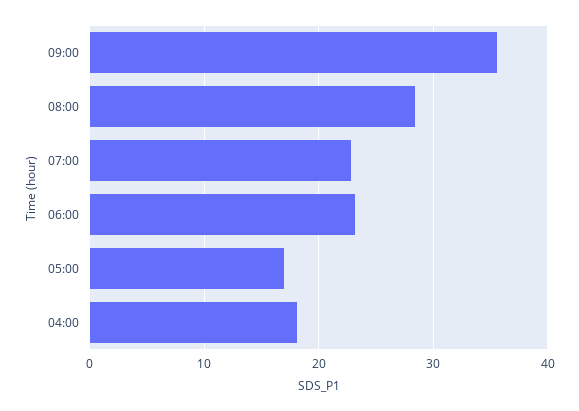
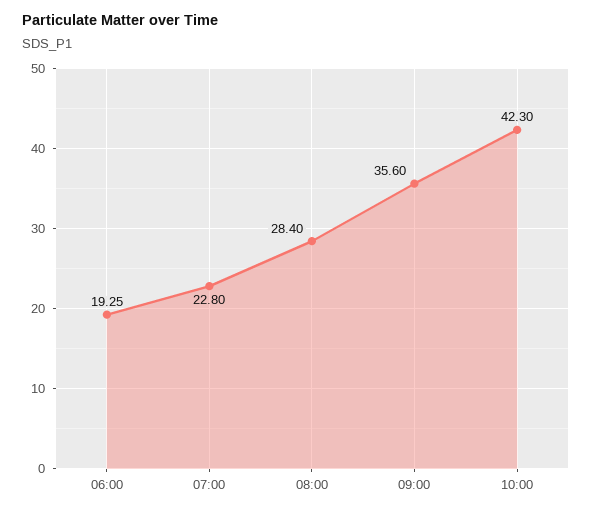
06:00: 23 -> 19.25
05:00: 17 -> none
04:00: 18 -> none
10:00: none -> 42.3

